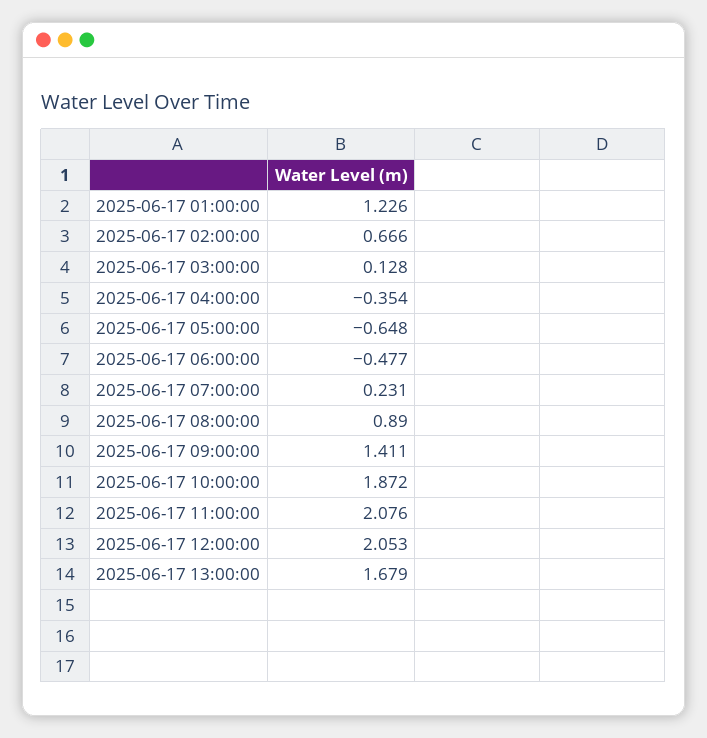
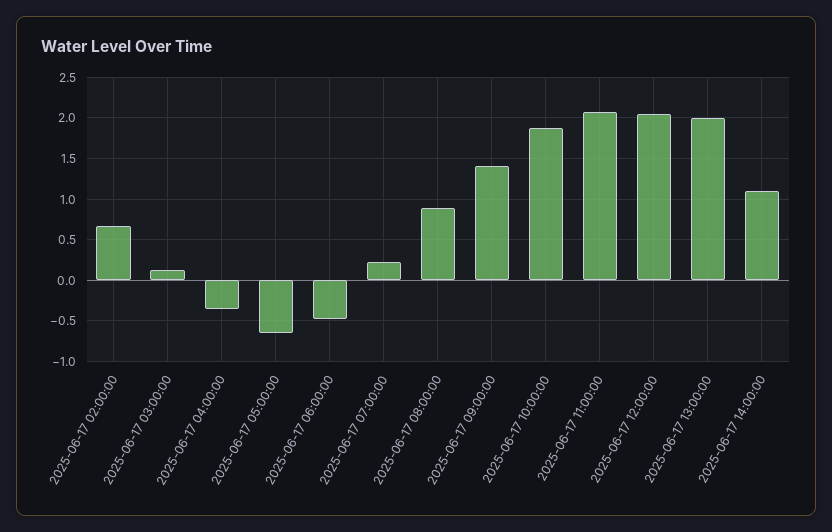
2025-06-17 01:00:00: 1.226 -> none
2025-06-17 13:00:00: 1.679 -> 2
2025-06-17 14:00:00: none -> 1.1

